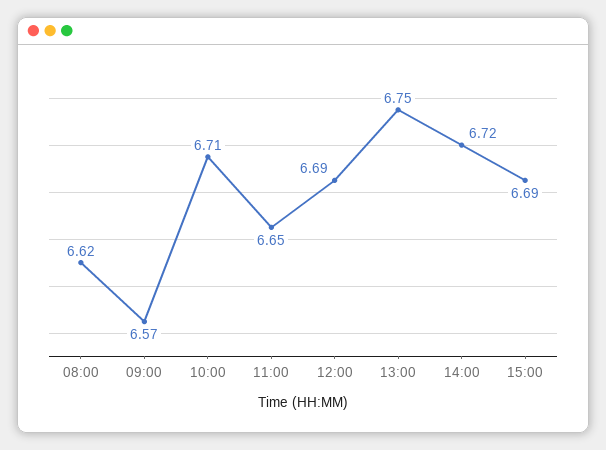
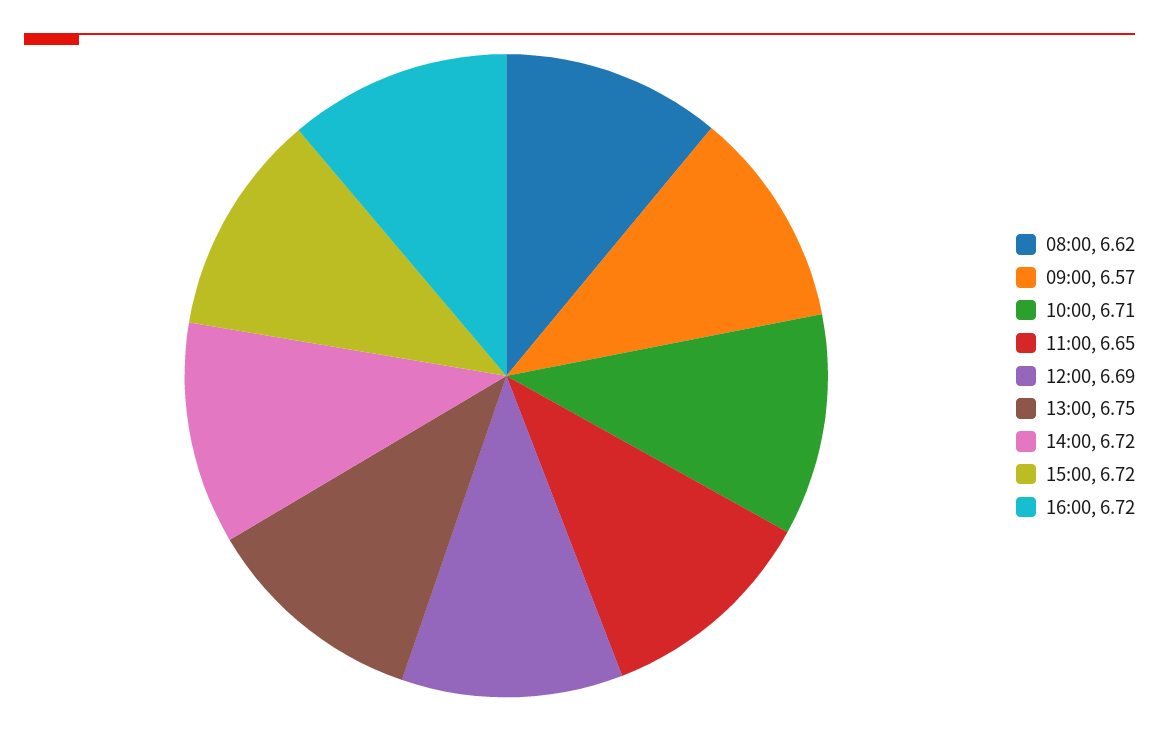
15:00: 6.69 -> 6.72
16:00: none -> 6.72

